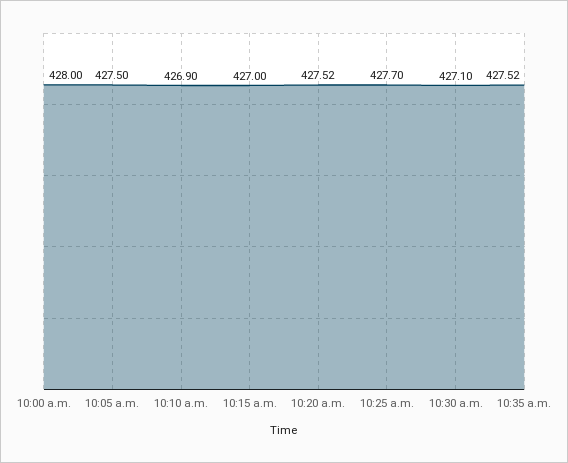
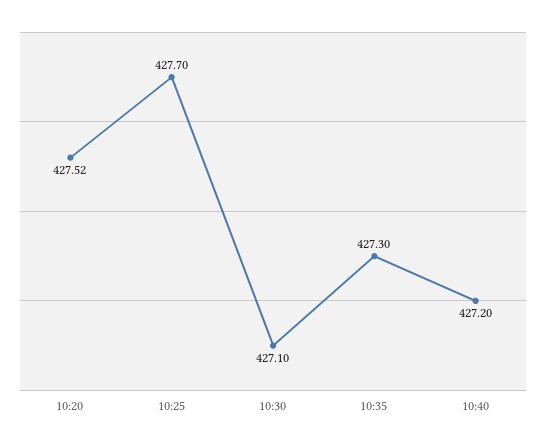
10:00 a.m.: 428 -> none
10:05 a.m.: 427.5 -> none
10:10 a.m.: 426.9 -> none
10:15 a.m.: 427 -> none
10:35 a.m.: 427.52 -> 427.3
10:40: none -> 427.2

